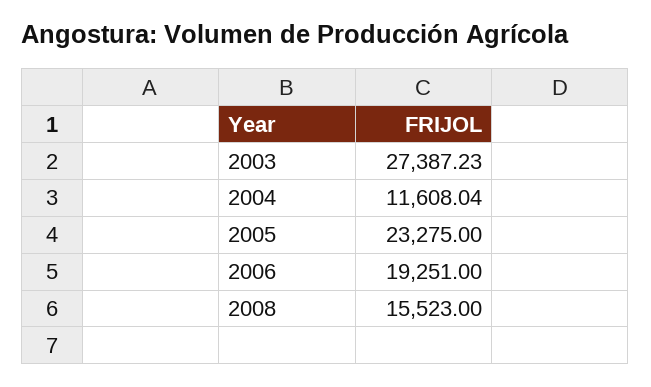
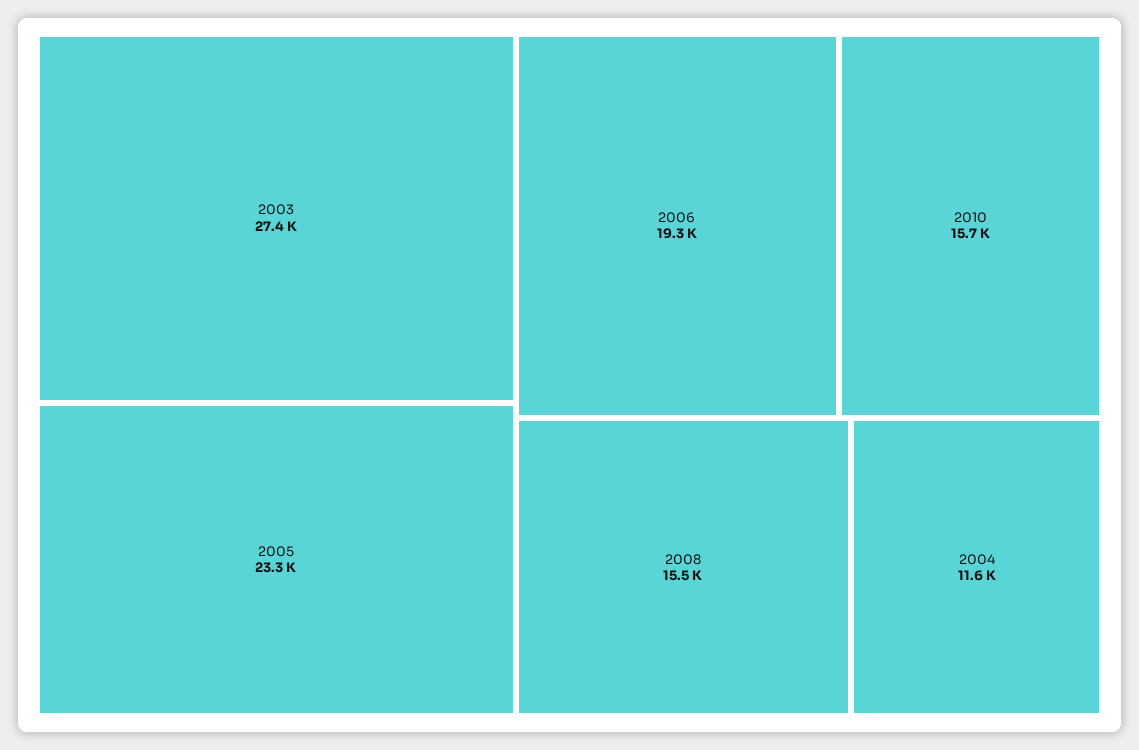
2010: none -> 15700

